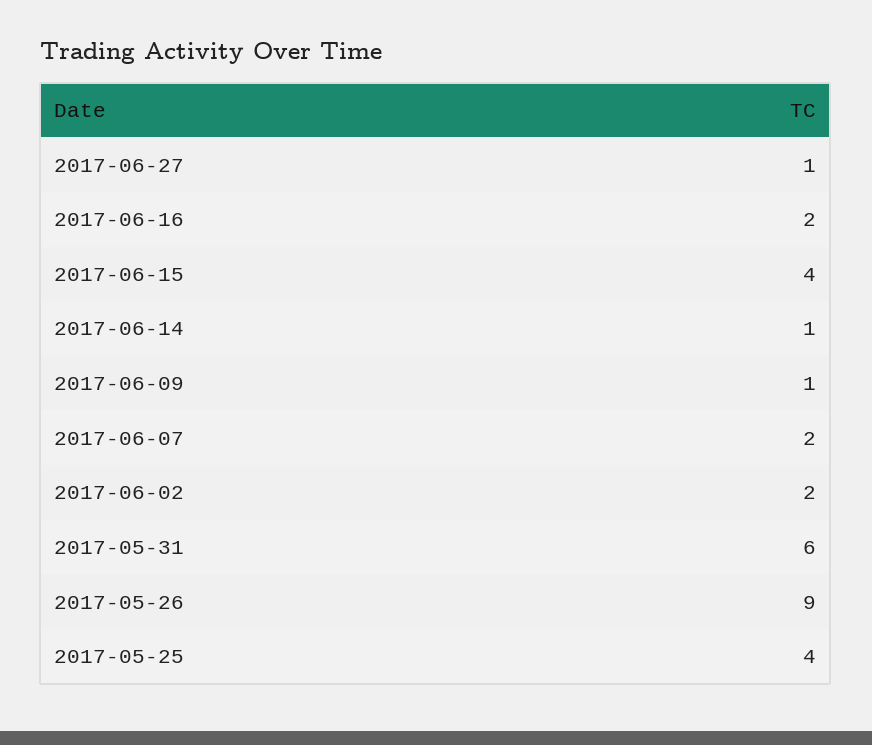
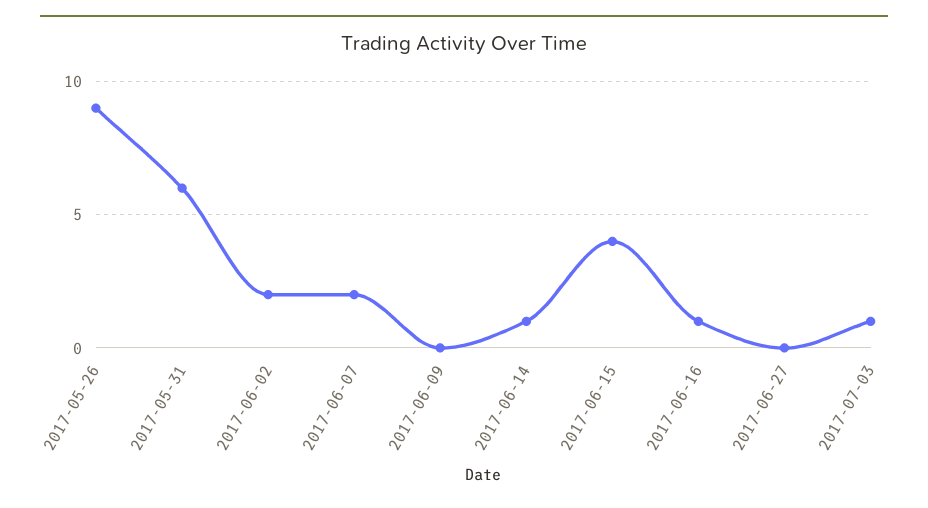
2017-06-27: 1 -> 0
2017-06-16: 2 -> 1
2017-06-09: 1 -> 0
2017-05-25: 4 -> none
2017-07-03: none -> 1

